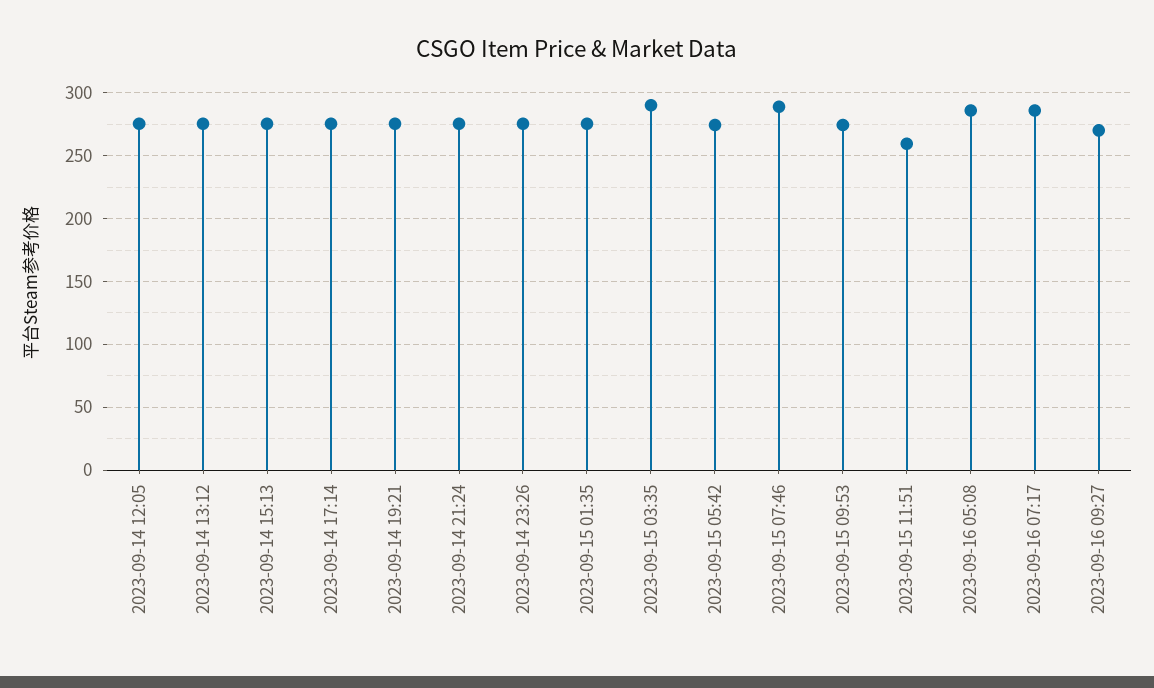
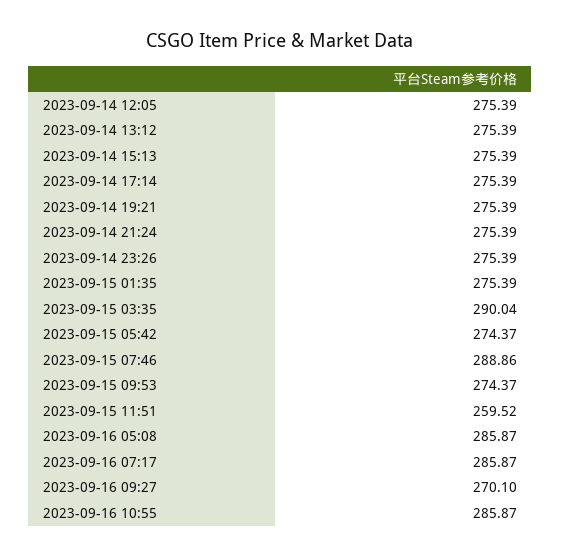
2023-09-16 10:55: none -> 285.87

